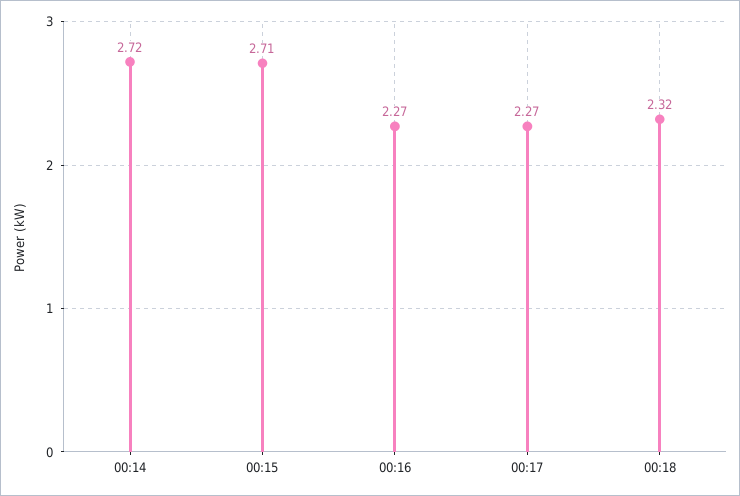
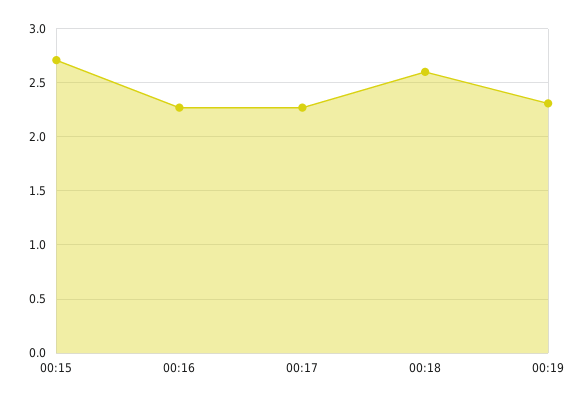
00:14: 2.72 -> none
00:18: 2.32 -> 2.6
00:19: none -> 2.3

